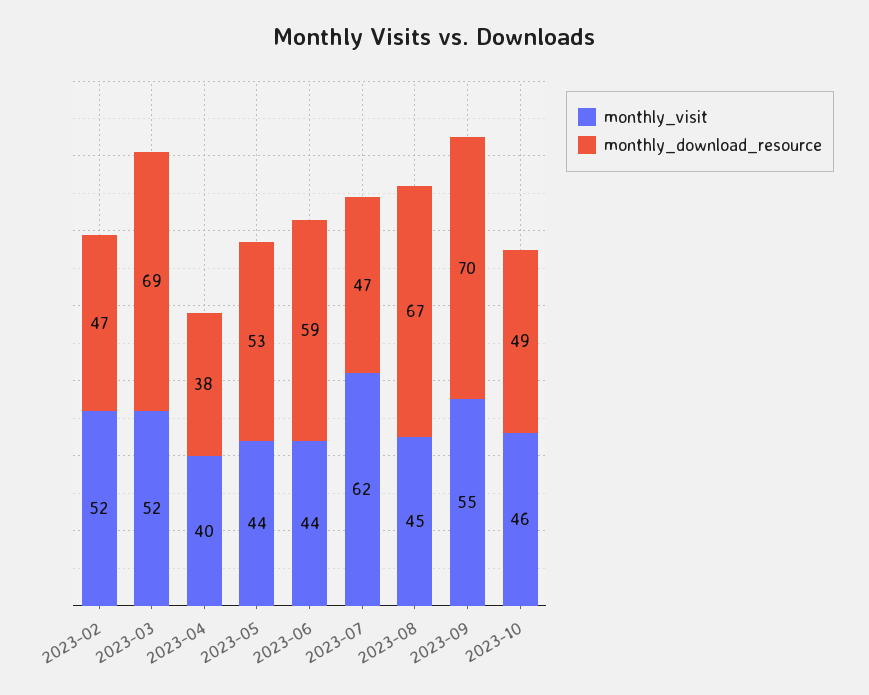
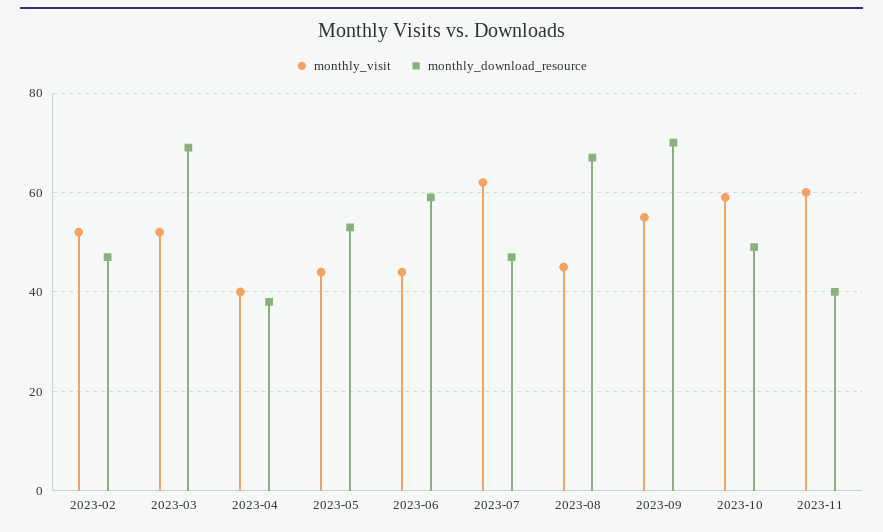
monthly_visit, 2023-10: 46 -> 60
monthly_visit, 2023-11: none -> 60
monthly_download_resource, 2023-11: none -> 40

